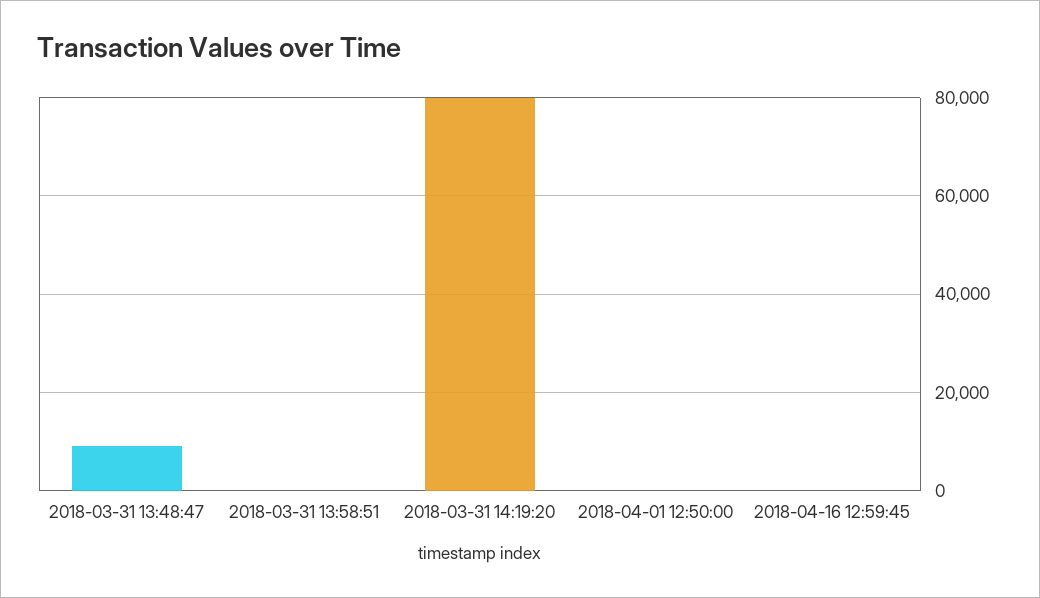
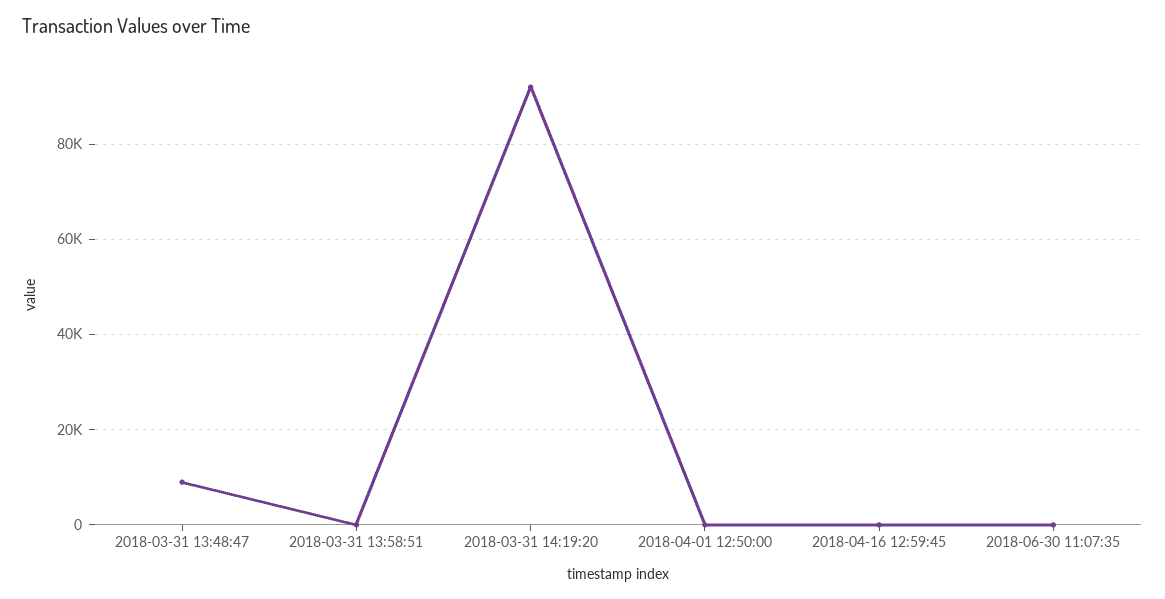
2018-03-31 14:19:20: 80000 -> 92000
2018-06-30 11:07:35: none -> 0

